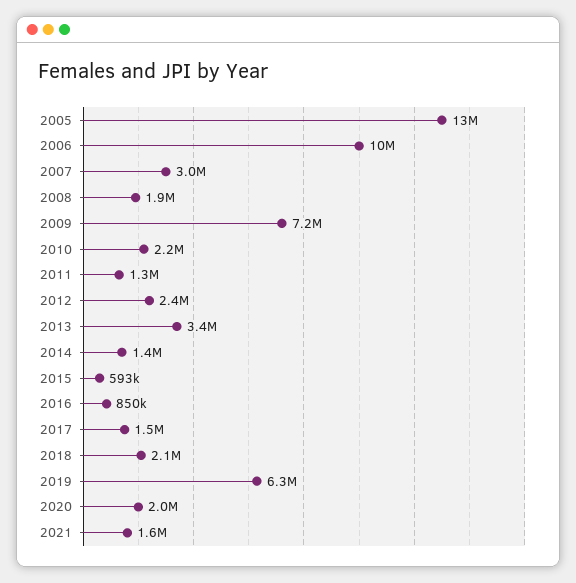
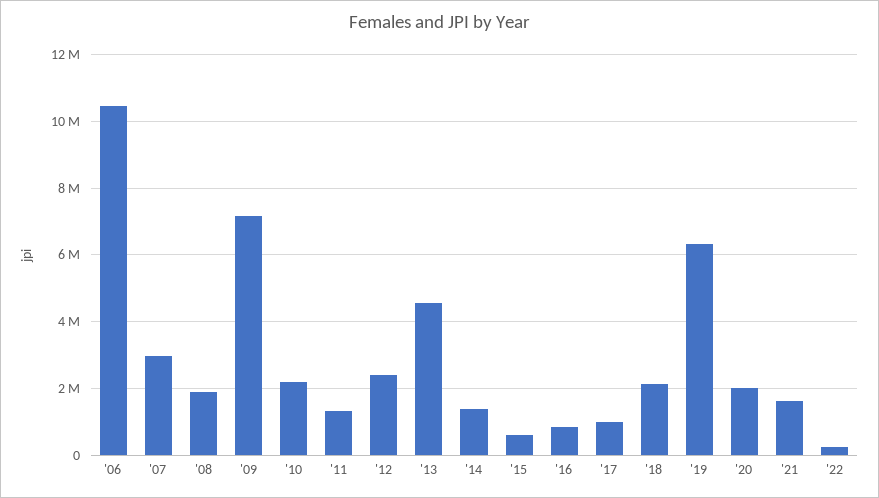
2005: 13000000 -> none
2013: 3400000 -> 4600000
2017: 1500000 -> 1000000
'22: none -> 200000

